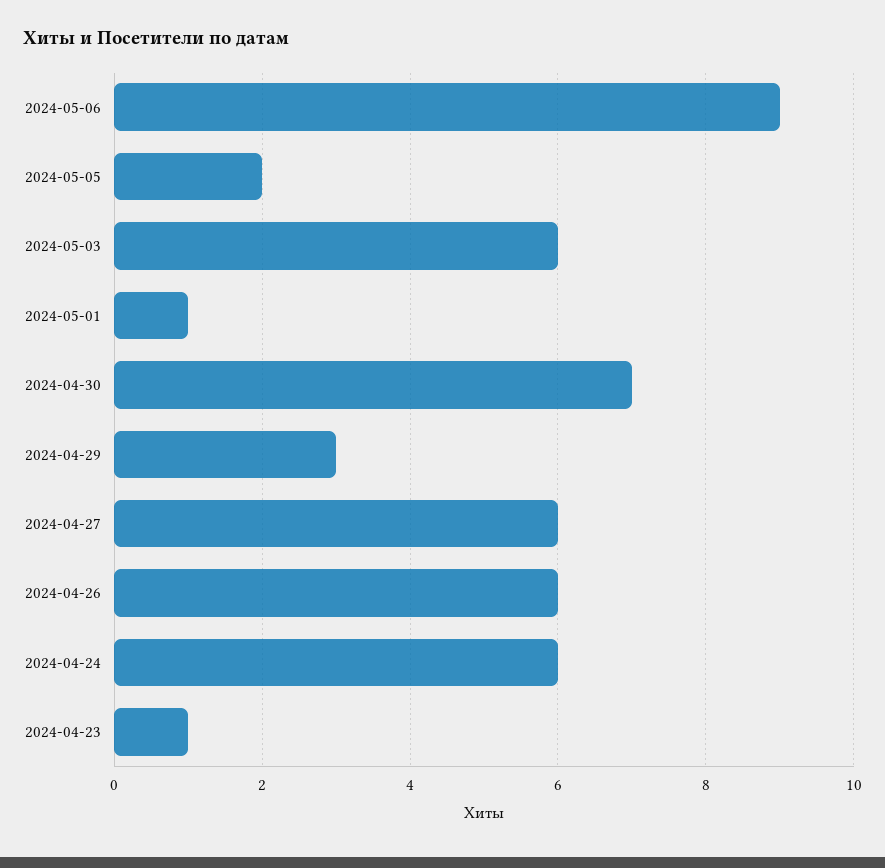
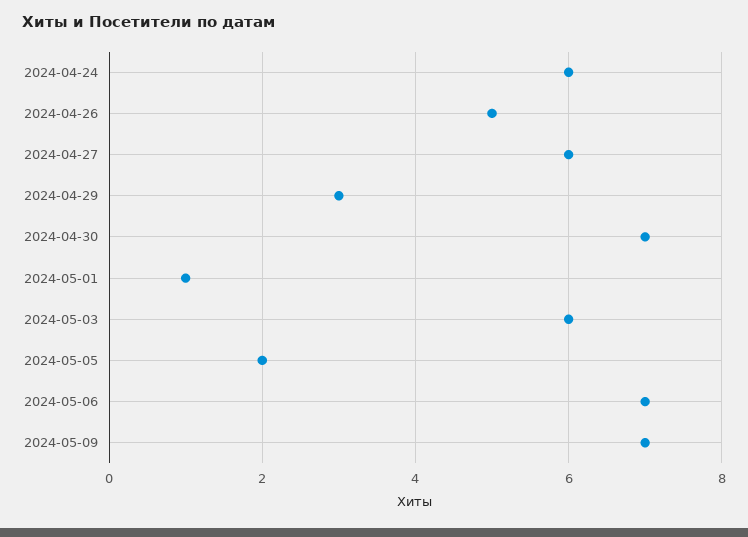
2024-05-06: 9 -> 7
2024-04-26: 6 -> 5
2024-04-23: 1 -> none
2024-05-09: none -> 7

